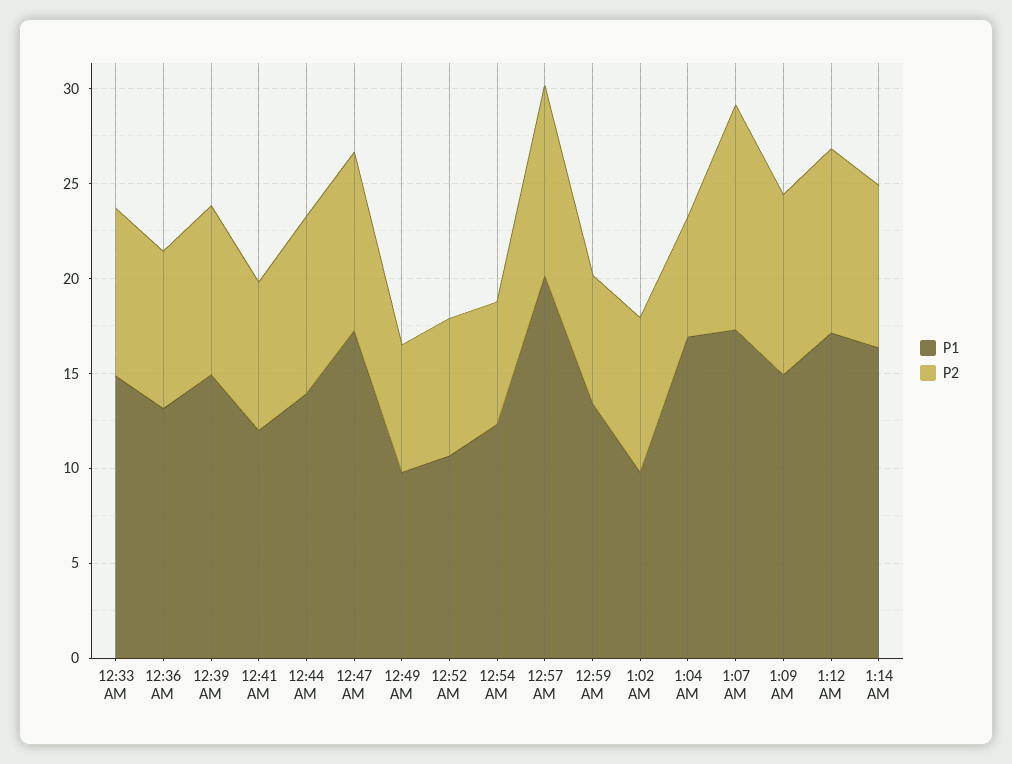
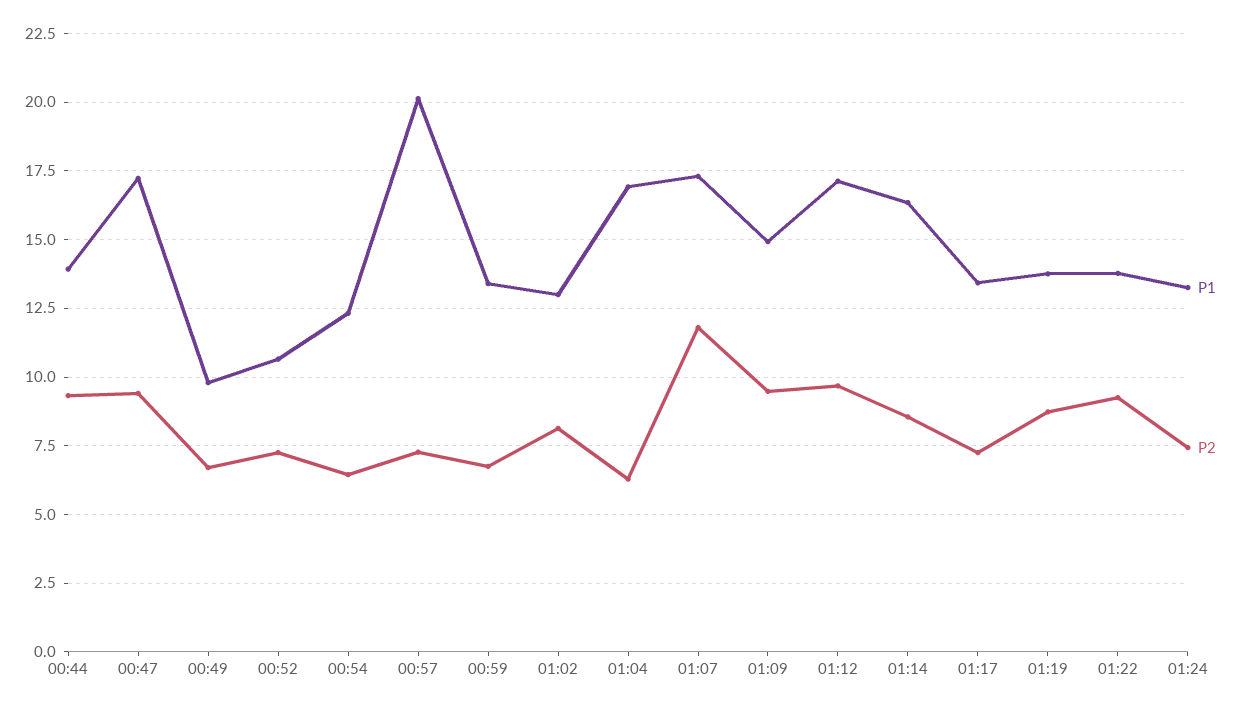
P1, 12:33 AM: 15 -> none
P2, 12:33 AM: 9 -> none
P1, 12:36 AM: 13 -> none
P2, 12:36 AM: 8 -> none
P1, 12:39 AM: 15 -> none
P2, 12:39 AM: 9 -> none
P1, 12:41 AM: 12 -> none
P2, 12:41 AM: 8 -> none
P2, 12:57 AM: 10 -> 7.25
P1, 1:02 AM: 10 -> 13
P1, 01:17: none -> 13.5
P2, 01:17: none -> 7.25
P1, 01:19: none -> 13.75
P2, 01:19: none -> 8.75
P1, 01:22: none -> 13.75
P2, 01:22: none -> 9.25
P1, 01:24: none -> 13.25
P2, 01:24: none -> 7.5

